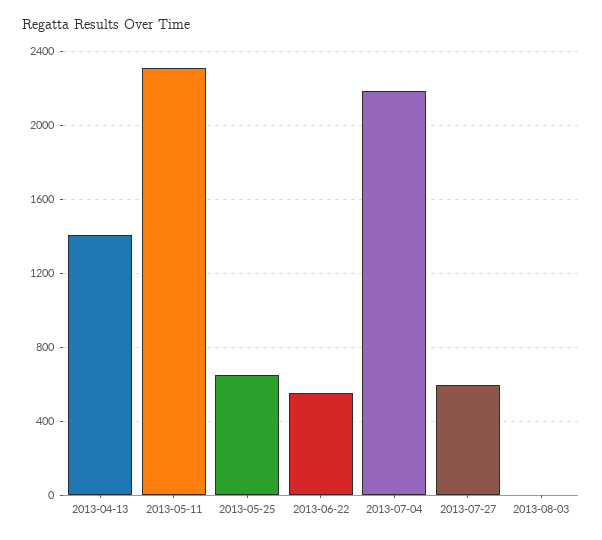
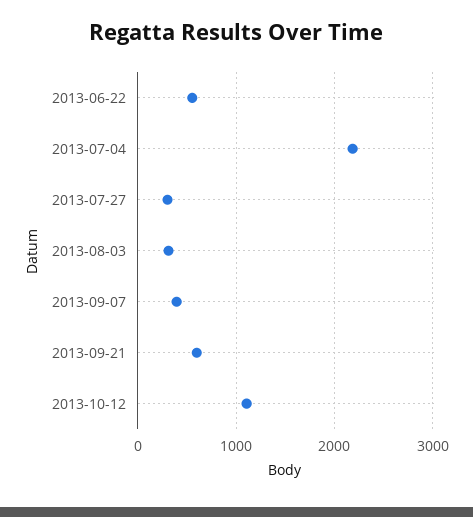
2013-04-13: 1400 -> none
2013-05-11: 2300 -> none
2013-05-25: 650 -> none
2013-07-27: 600 -> 300
2013-08-03: 0 -> 300
2013-09-07: none -> 400
2013-09-21: none -> 600
2013-10-12: none -> 1100

